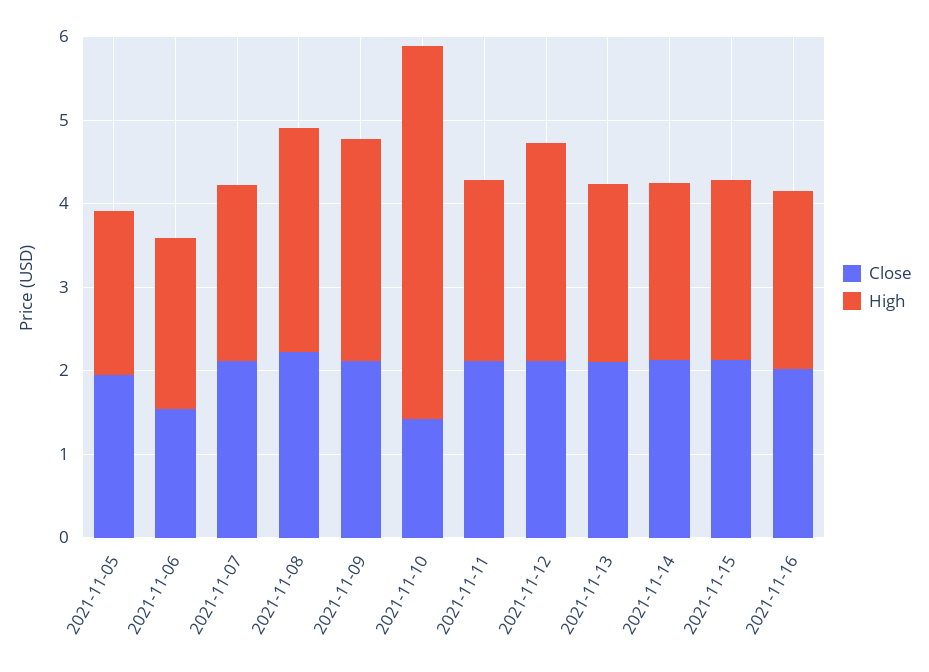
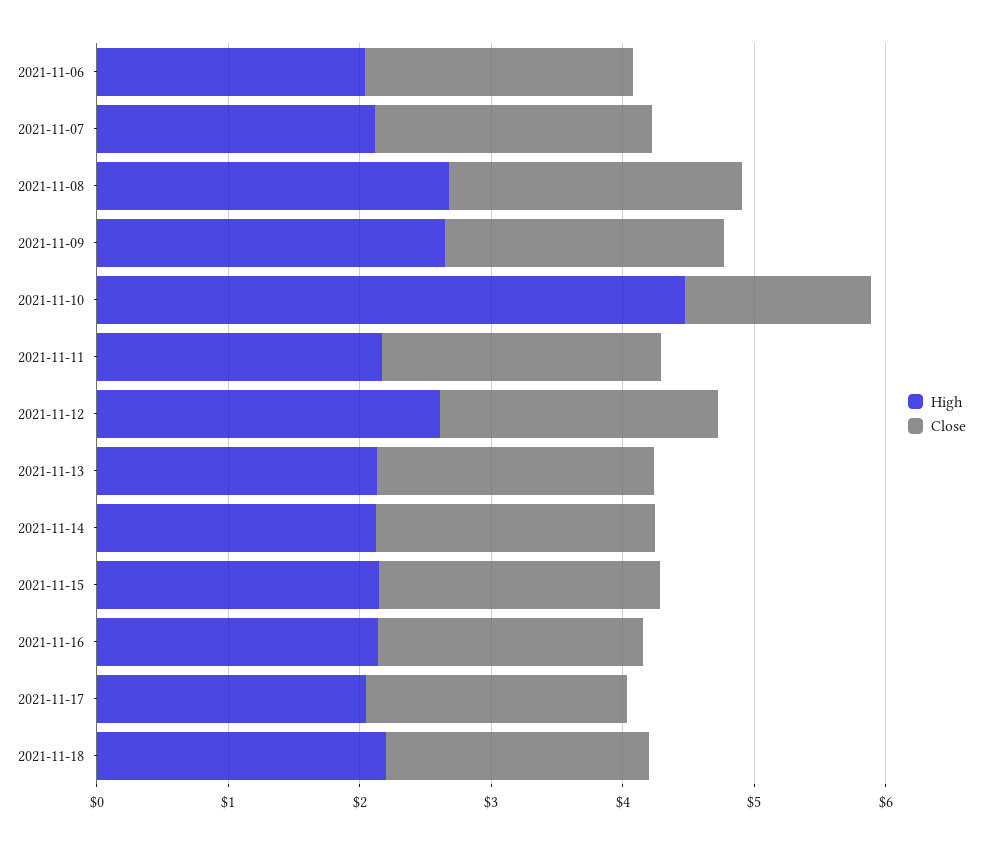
Close, 2021-11-05: 2 -> none
High, 2021-11-05: 2 -> none
Close, 2021-11-06: 1.6 -> 2
High, 2021-11-17: none -> 2
Close, 2021-11-17: none -> 2
High, 2021-11-18: none -> 2.2
Close, 2021-11-18: none -> 2

